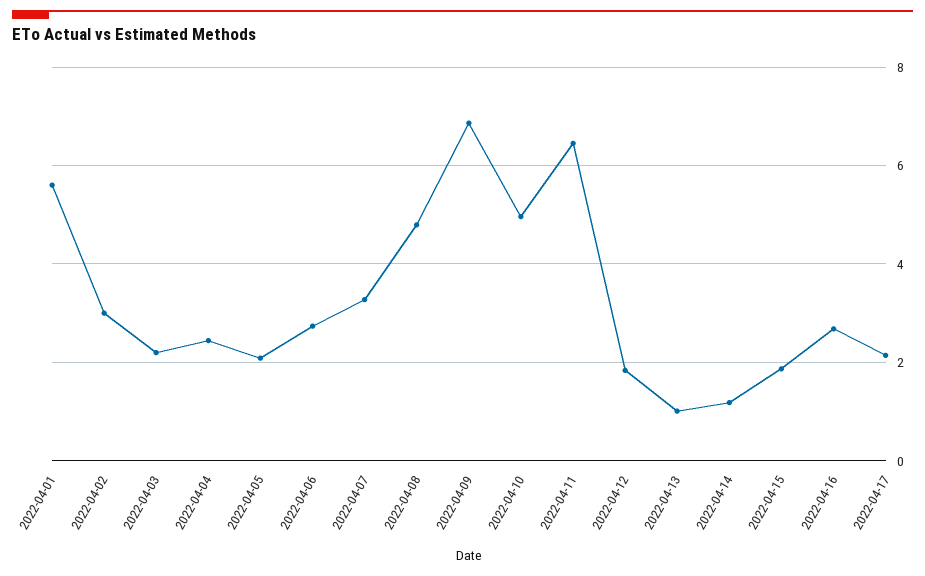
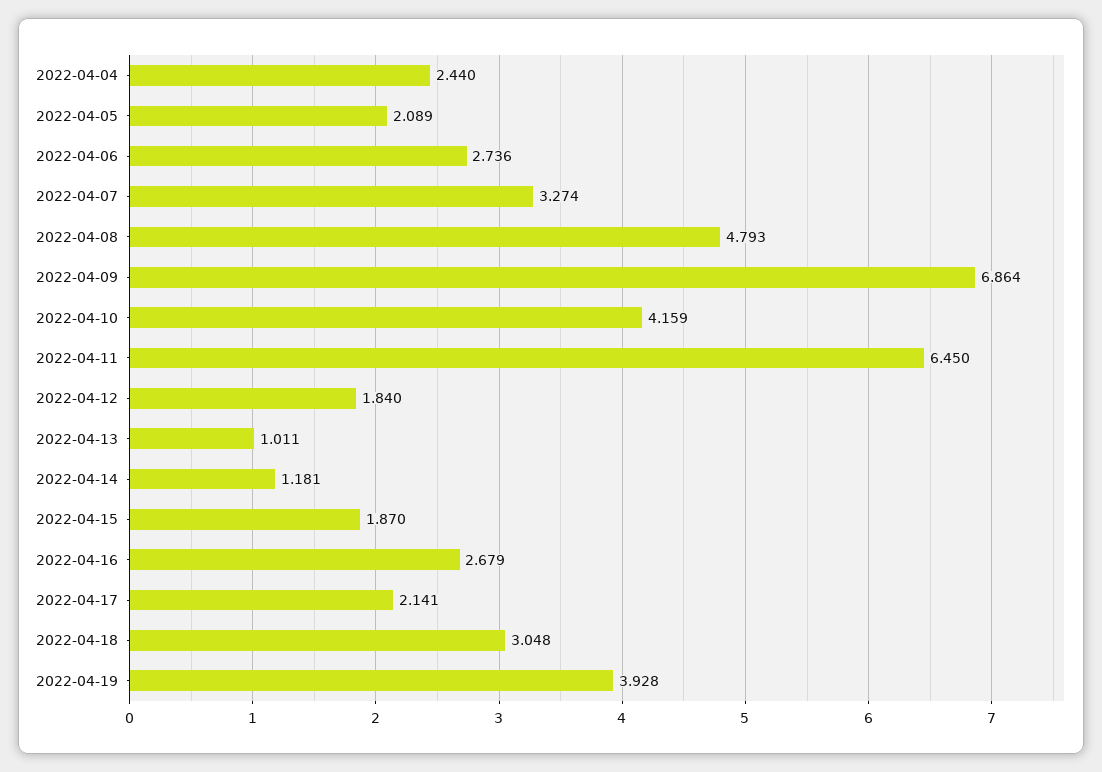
2022-04-01: 5.6 -> none
2022-04-02: 3 -> none
2022-04-03: 2.2 -> none
2022-04-10: 5 -> 4.159
2022-04-18: none -> 3.048
2022-04-19: none -> 3.928

